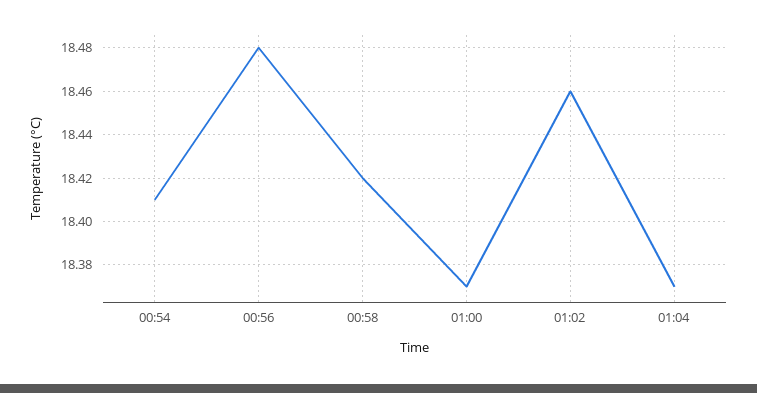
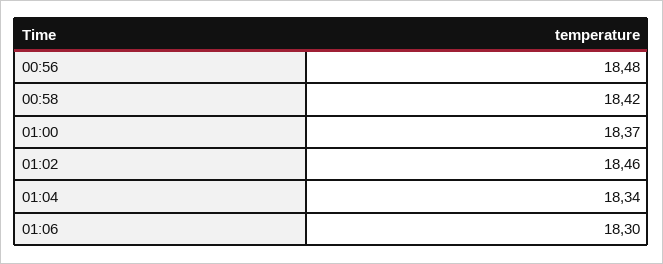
00:54: 18.41 -> none
01:04: 18.37 -> 18.34
01:06: none -> 18.3

